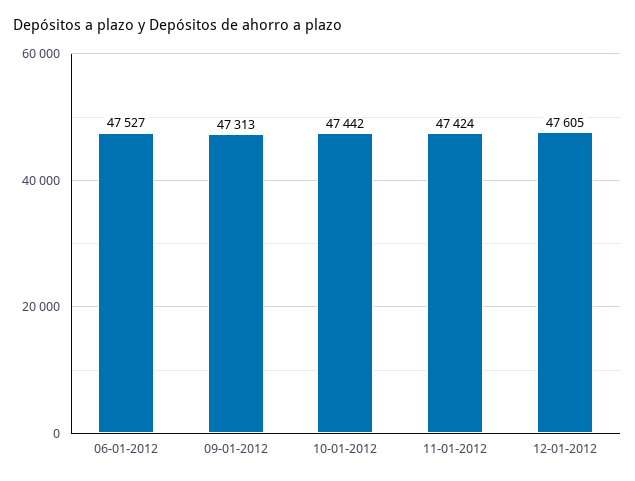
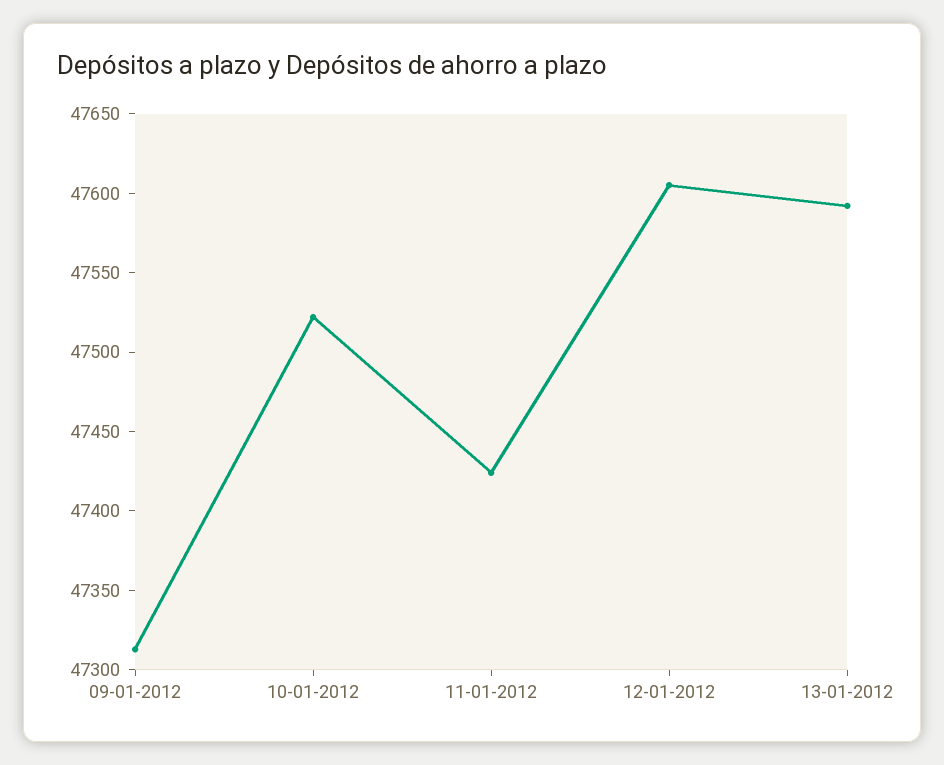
06-01-2012: 47527 -> none
10-01-2012: 47442 -> 47520
13-01-2012: none -> 47590

